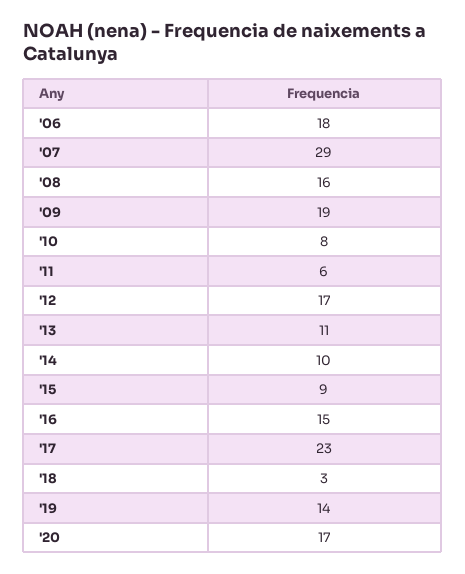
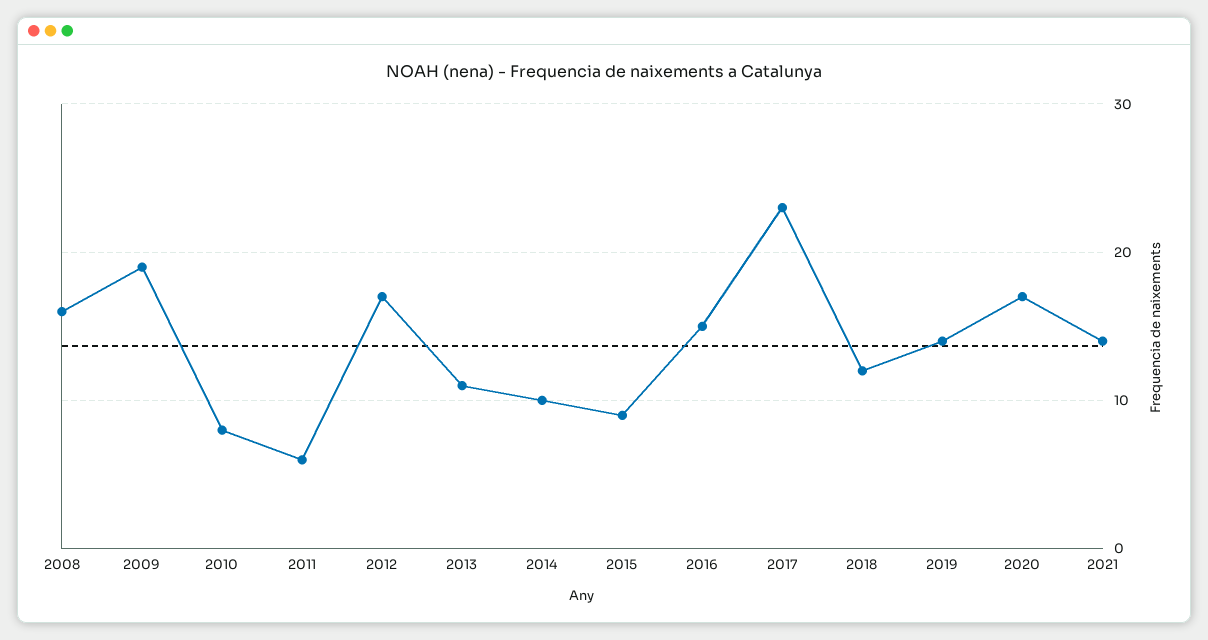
'06: 18 -> none
'07: 29 -> none
'18: 3 -> 12
2021: none -> 14

